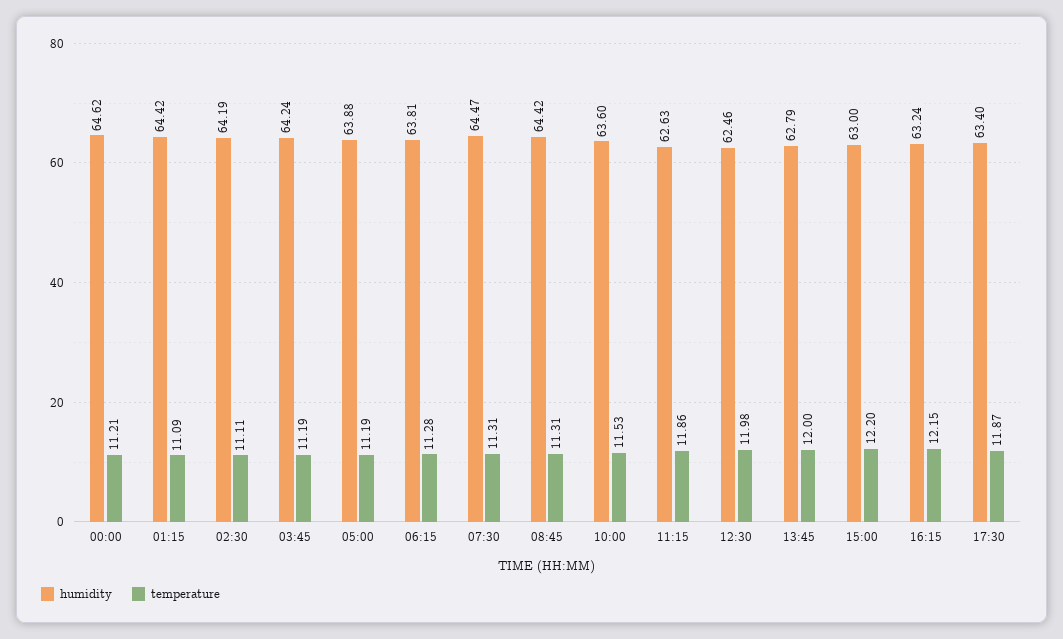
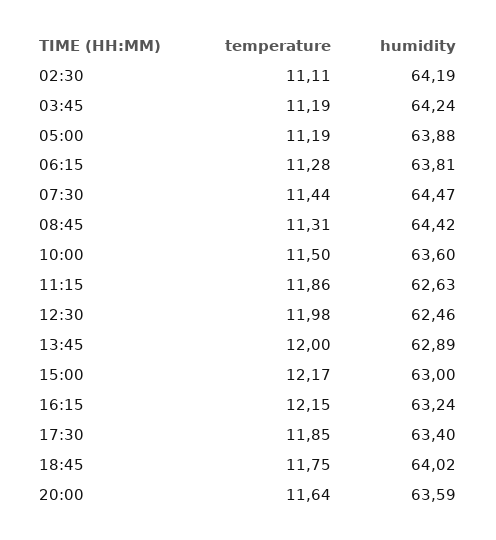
humidity, 00:00: 64.62 -> none
temperature, 00:00: 11.21 -> none
humidity, 01:15: 64.42 -> none
temperature, 01:15: 11.09 -> none
temperature, 07:30: 11.31 -> 11.44
temperature, 10:00: 11.53 -> 11.5
humidity, 13:45: 62.79 -> 62.89
temperature, 15:00: 12.2 -> 12.17
temperature, 17:30: 11.87 -> 11.85
temperature, 18:45: none -> 11.75
humidity, 18:45: none -> 64.02
temperature, 20:00: none -> 11.64
humidity, 20:00: none -> 63.59

